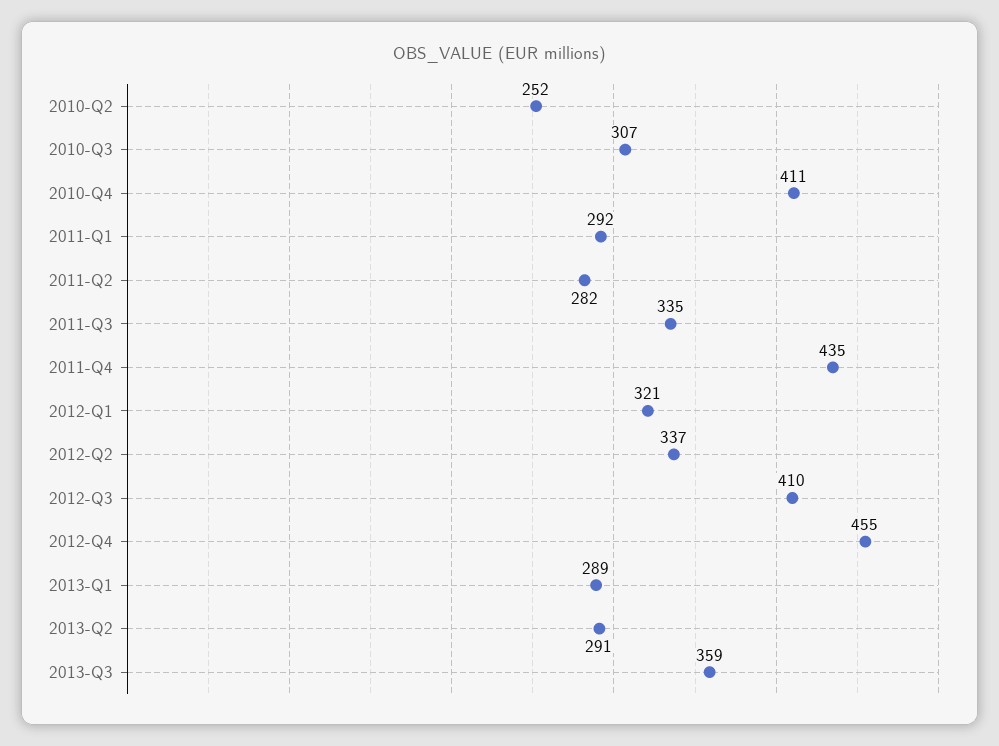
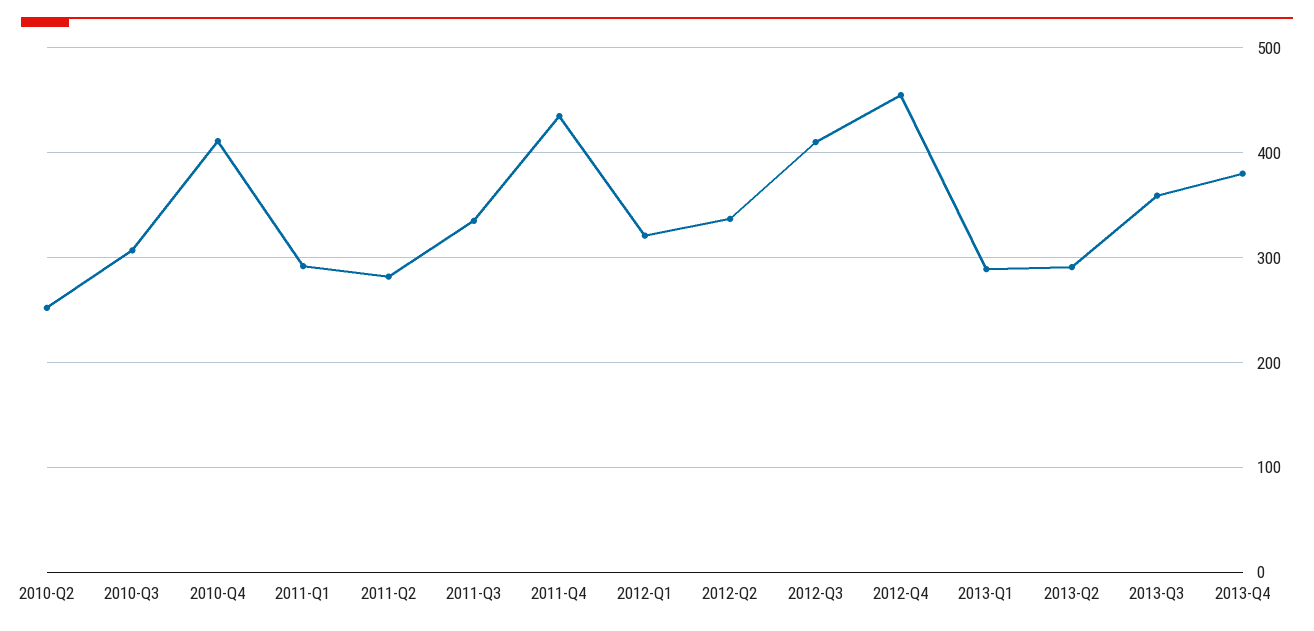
2013-Q4: none -> 380

